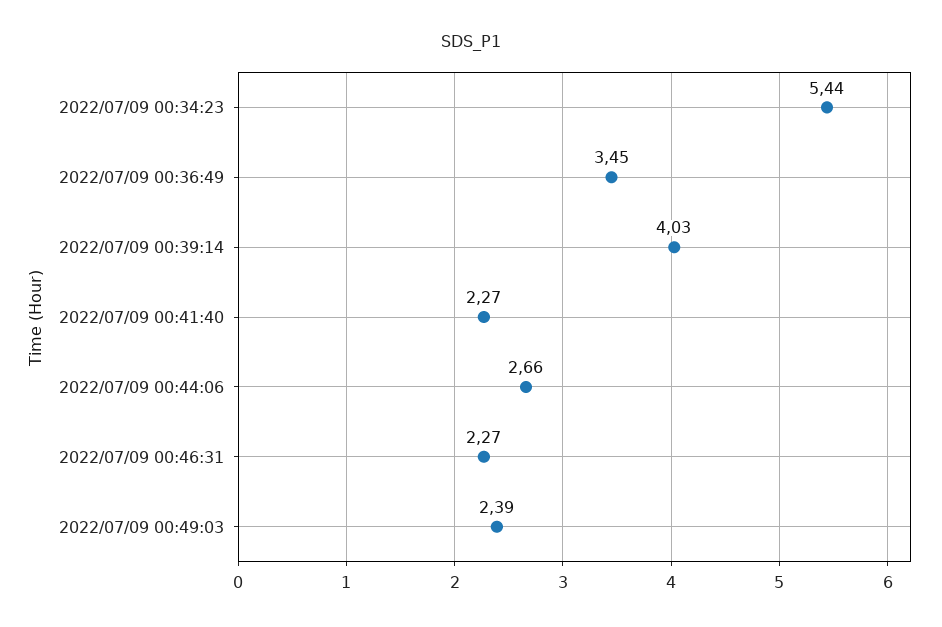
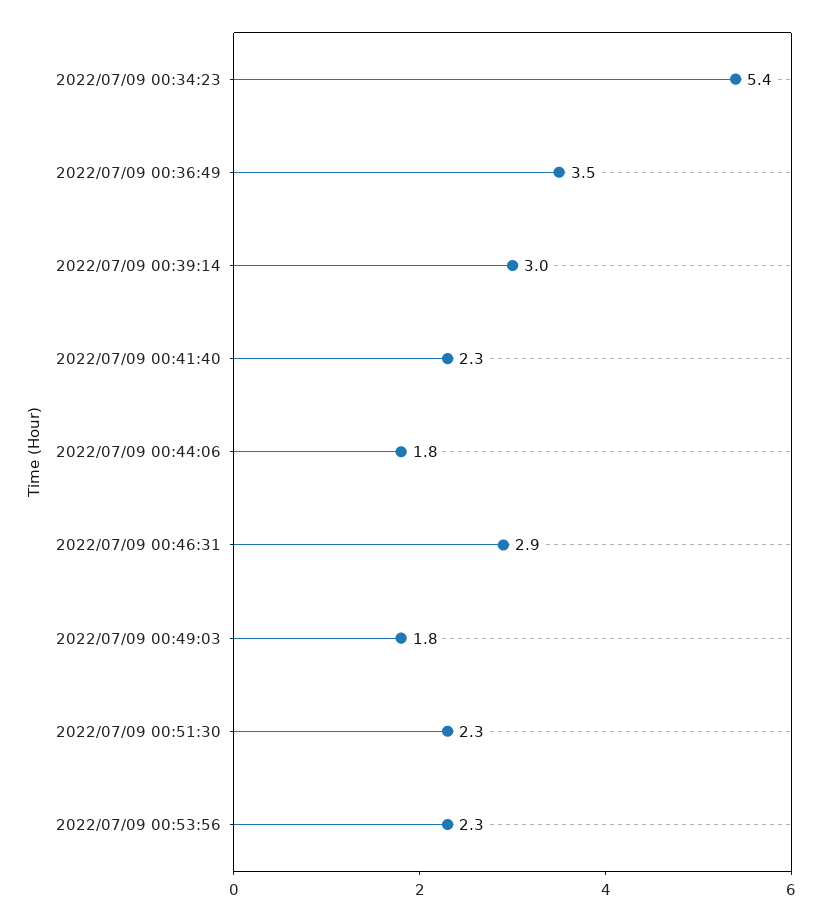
2022/07/09 00:39:14: 4.03 -> 3
2022/07/09 00:44:06: 2.66 -> 1.8
2022/07/09 00:46:31: 2.27 -> 2.9
2022/07/09 00:49:03: 2.39 -> 1.8
2022/07/09 00:51:30: none -> 2.3
2022/07/09 00:53:56: none -> 2.3

